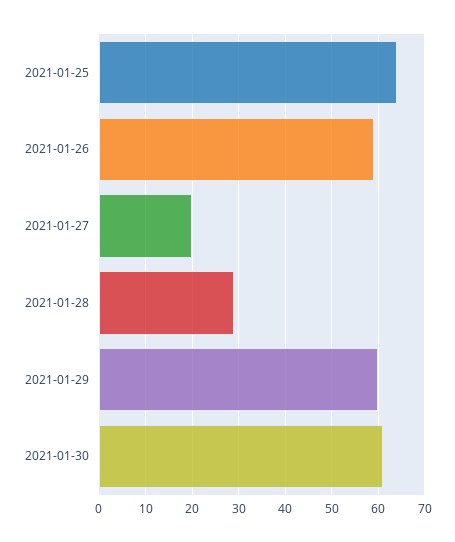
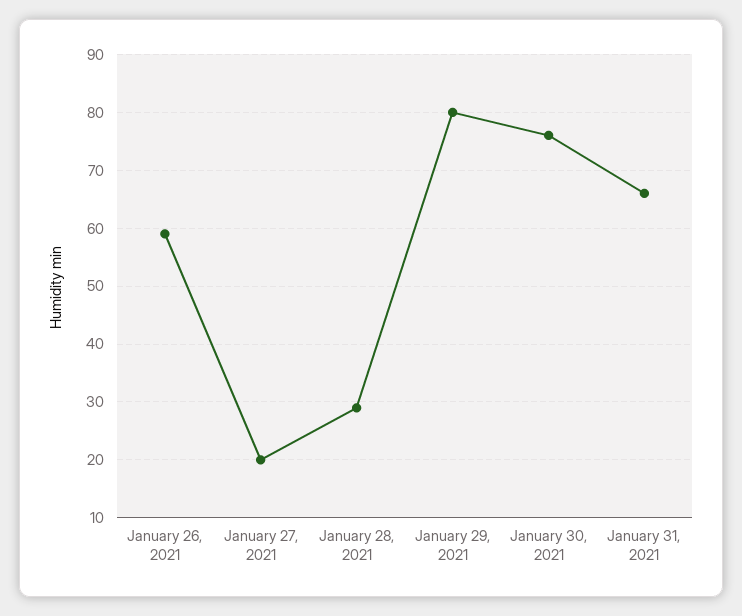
2021-01-25: 65 -> none
2021-01-29: 60 -> 80
2021-01-30: 60 -> 75
January 31, 2021: none -> 65

